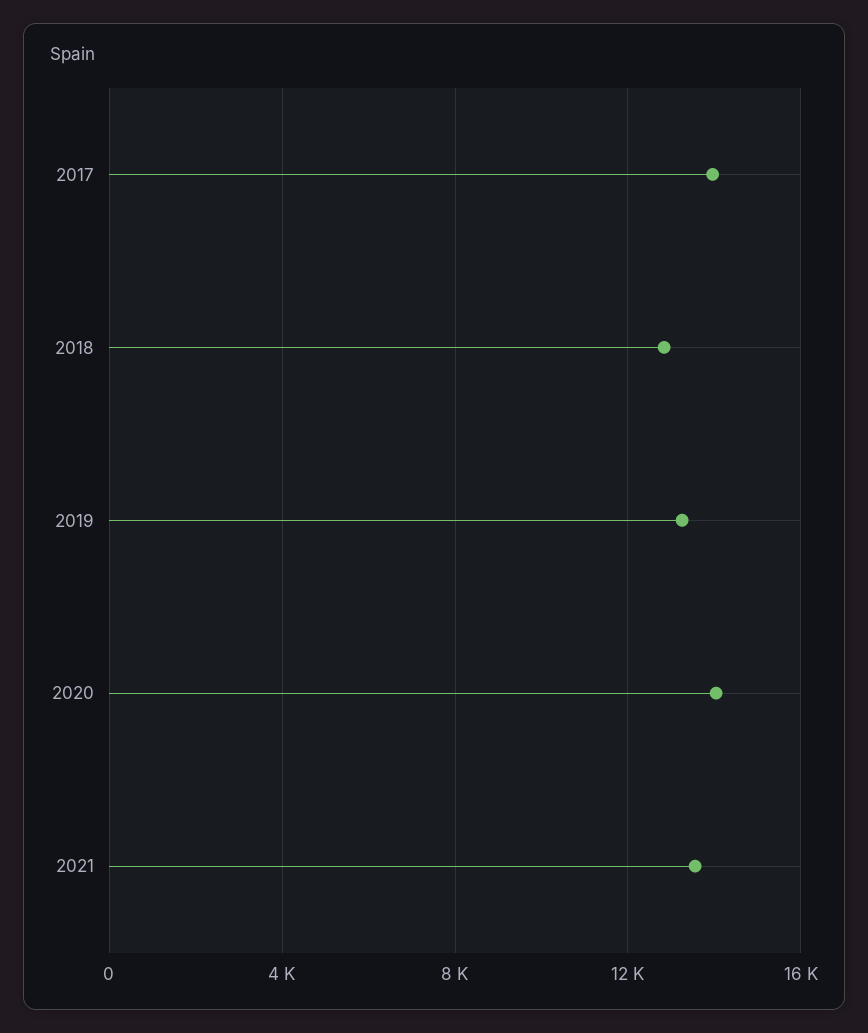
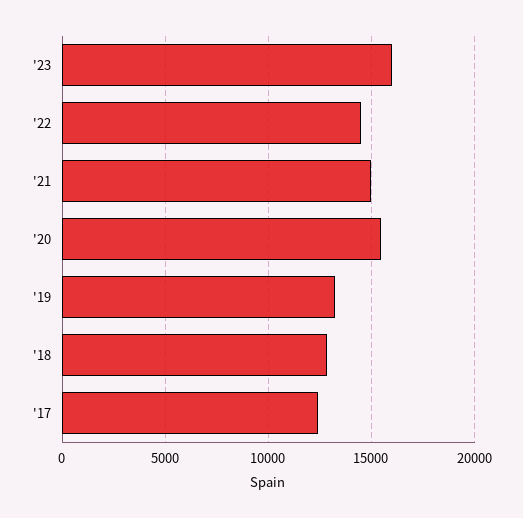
2017: 14000 -> 12500
2020: 14000 -> 15500
2021: 13500 -> 15000
'23: none -> 16000
'22: none -> 14500

